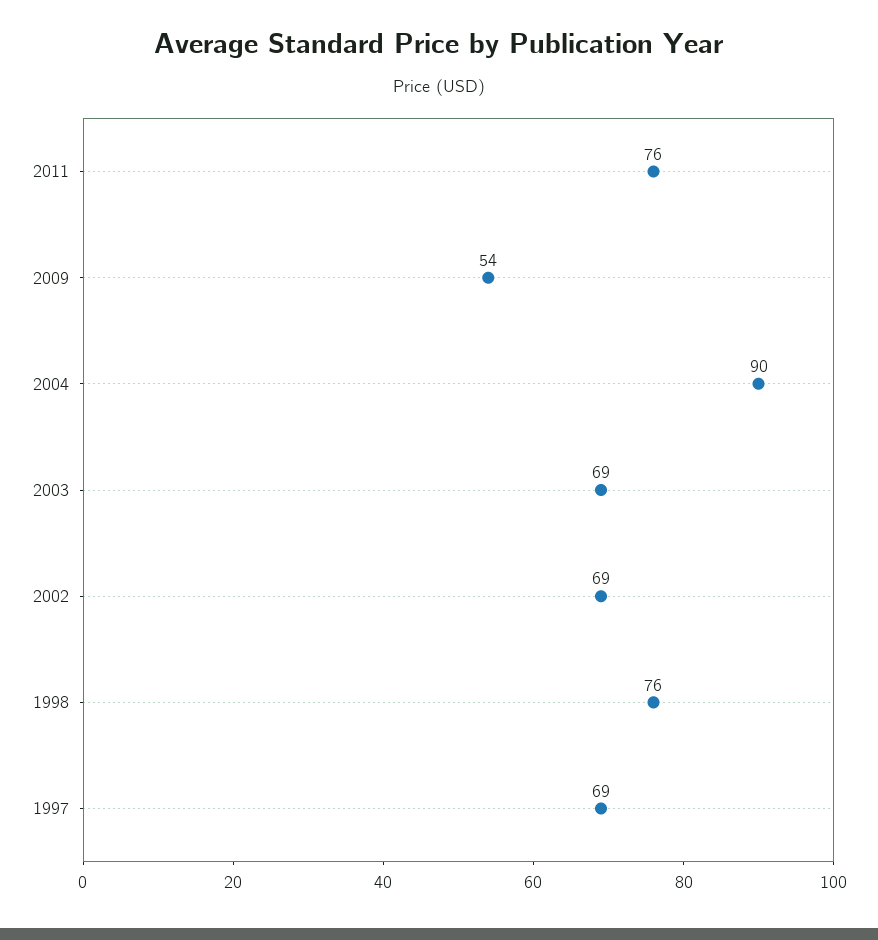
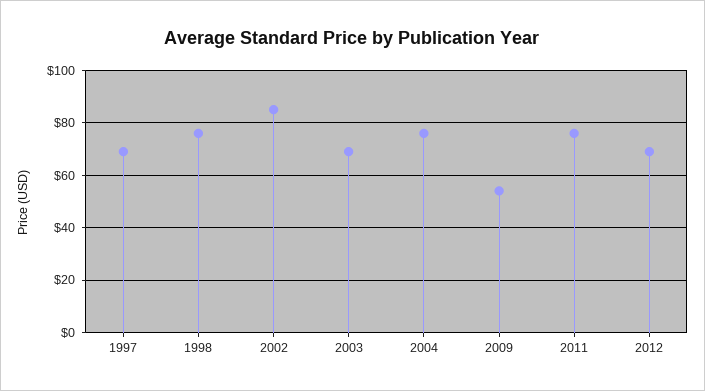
2004: 90 -> 75
2002: 69 -> 85
2012: none -> 70

